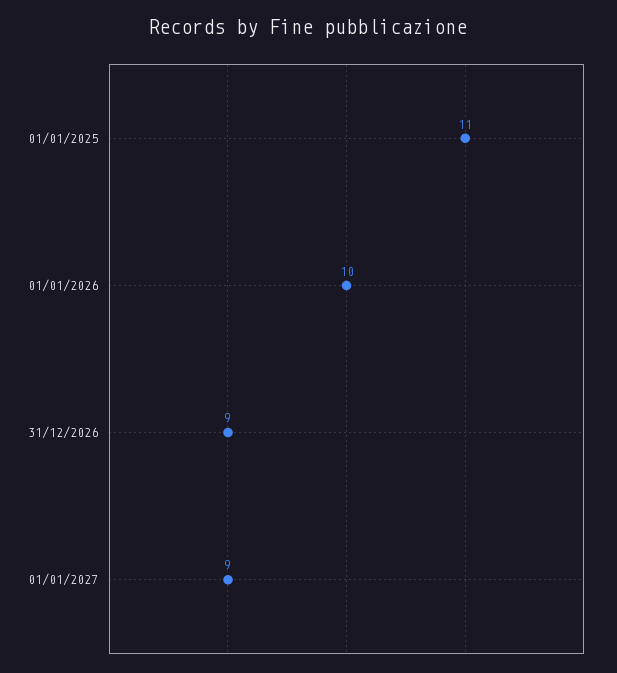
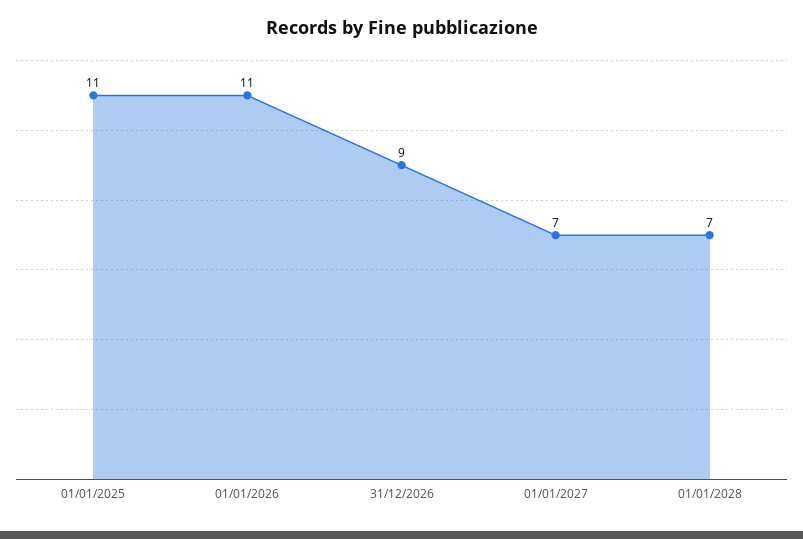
01/01/2026: 10 -> 11
01/01/2027: 9 -> 7
01/01/2028: none -> 7

